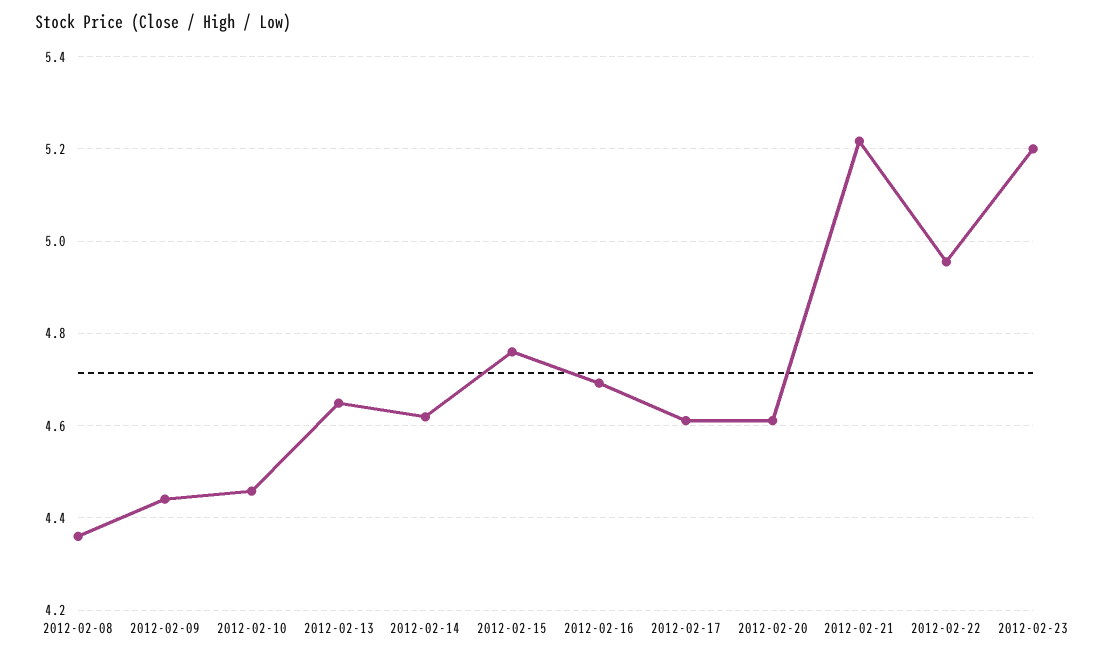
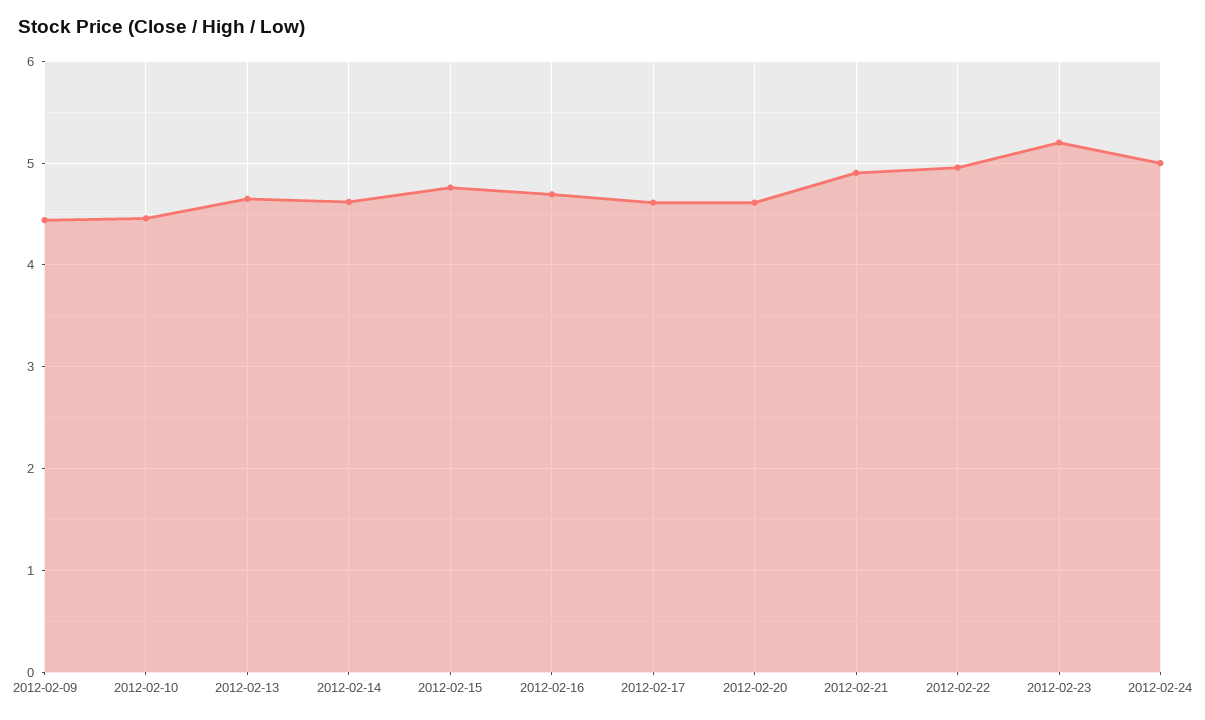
2012-02-08: 4.36 -> none
2012-02-21: 5.22 -> 4.9
2012-02-24: none -> 5

